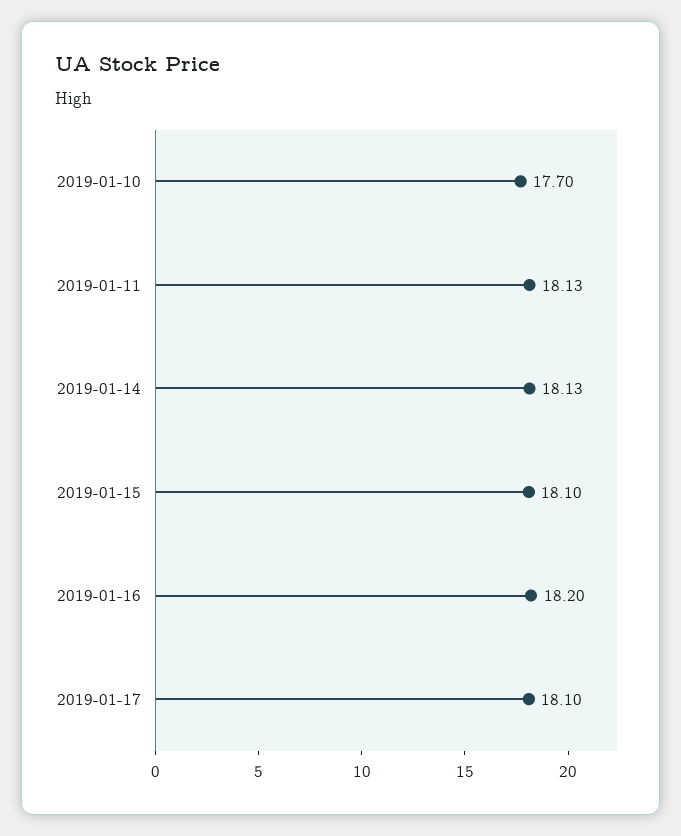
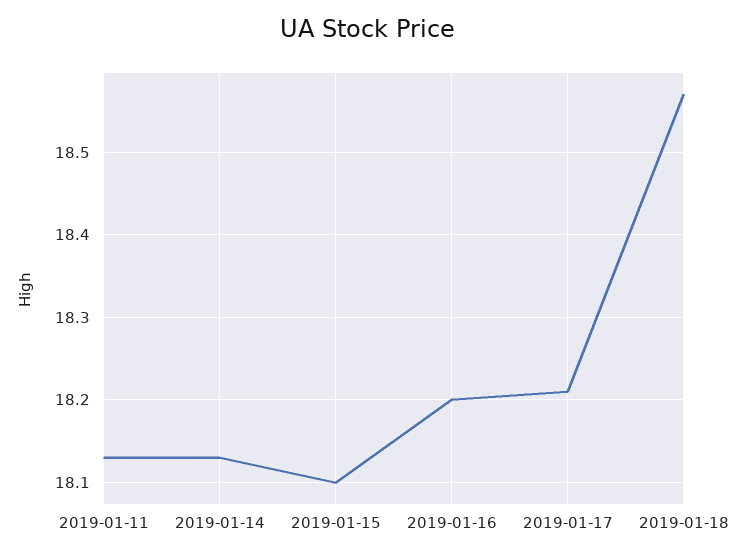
2019-01-10: 17.7 -> none
2019-01-17: 18.1 -> 18.21
2019-01-18: none -> 18.57

